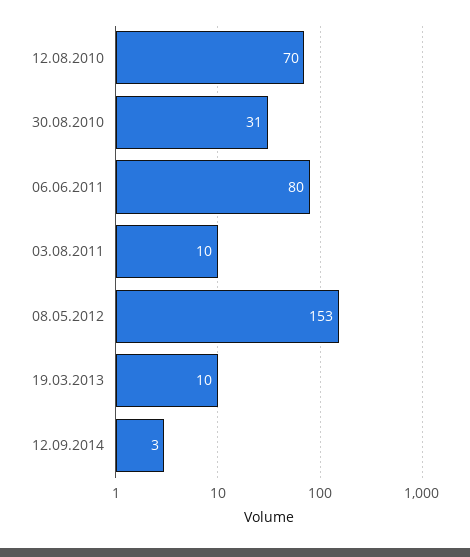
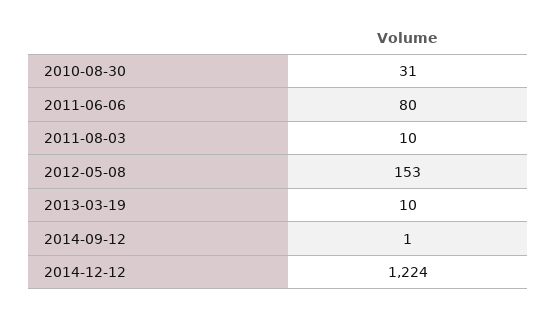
12.08.2010: 70 -> none
12.09.2014: 3 -> 1
2014-12-12: none -> 1224

